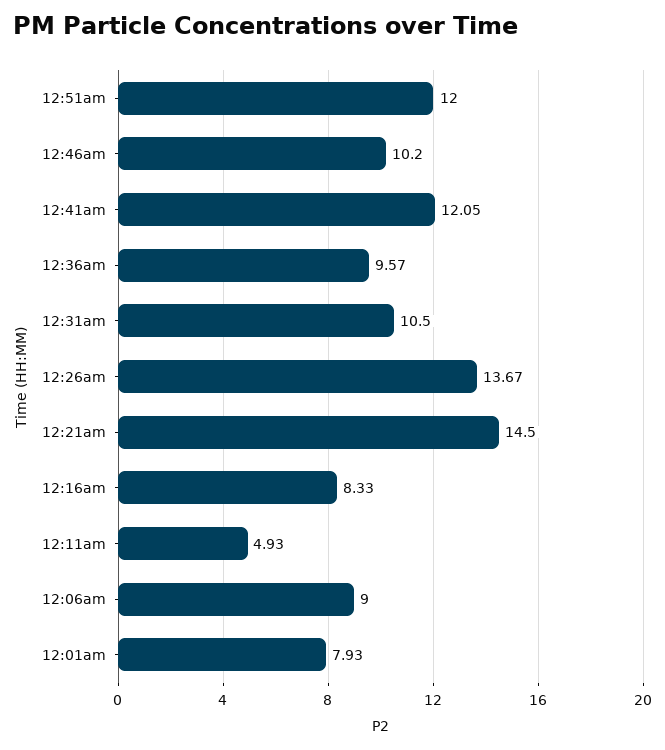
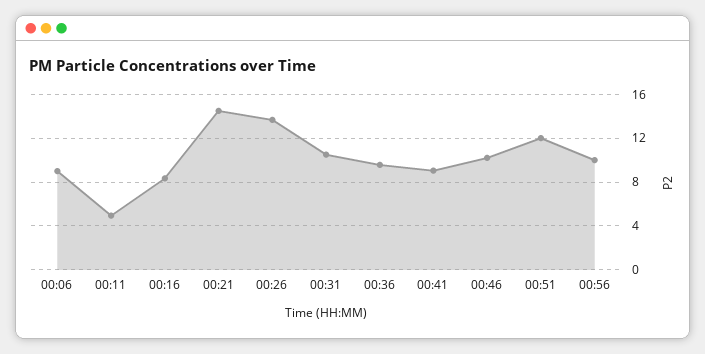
12:41am: 12.05 -> 9
12:01am: 7.93 -> none
00:56: none -> 10

